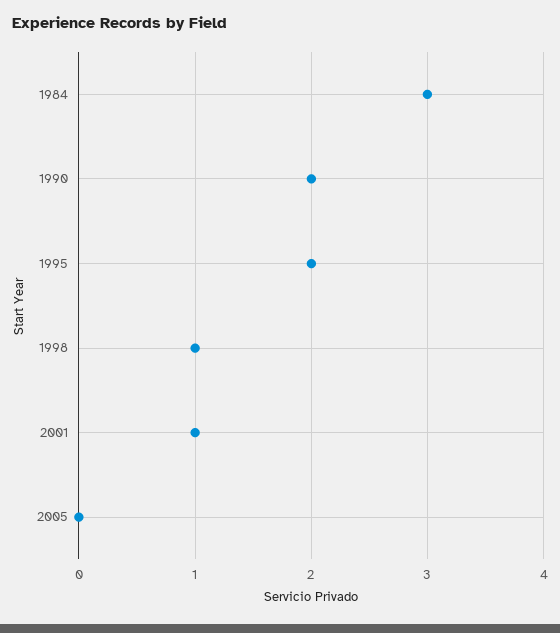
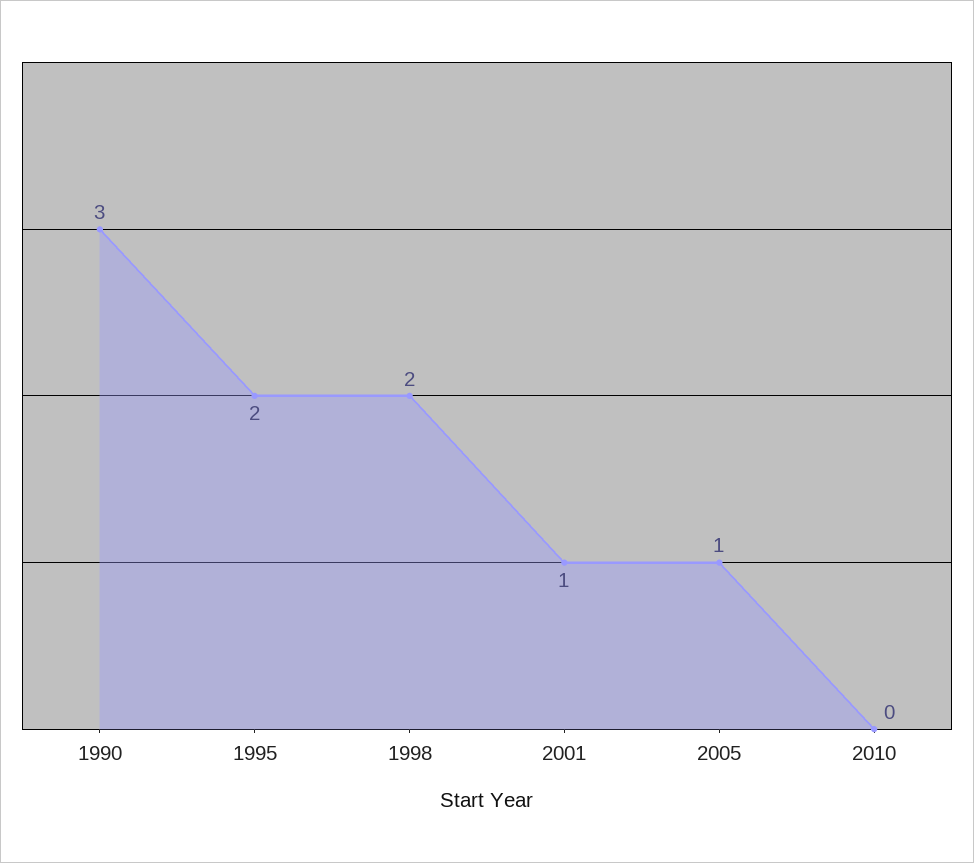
1984: 3 -> none
1990: 2 -> 3
1998: 1 -> 2
2005: 0 -> 1
2010: none -> 0

